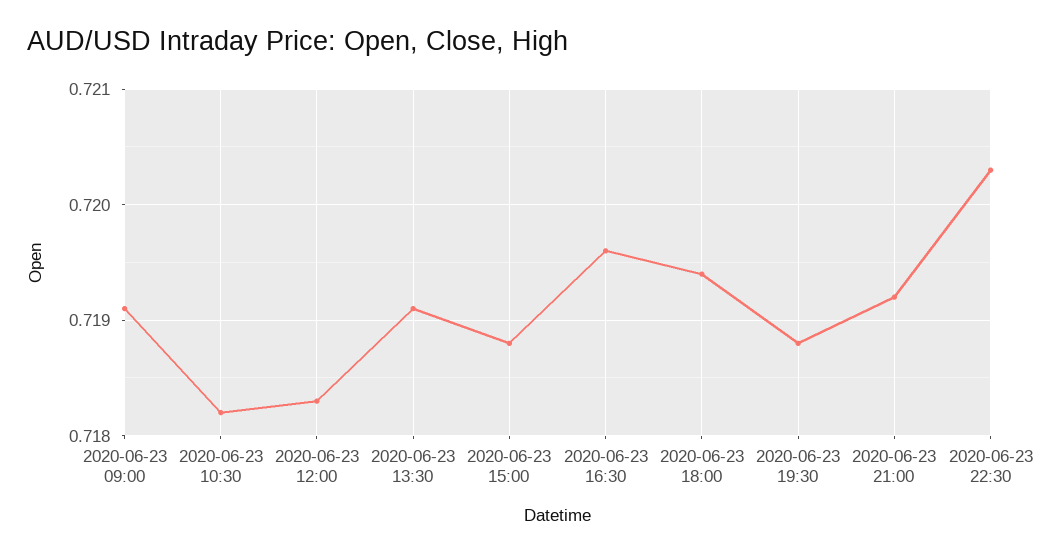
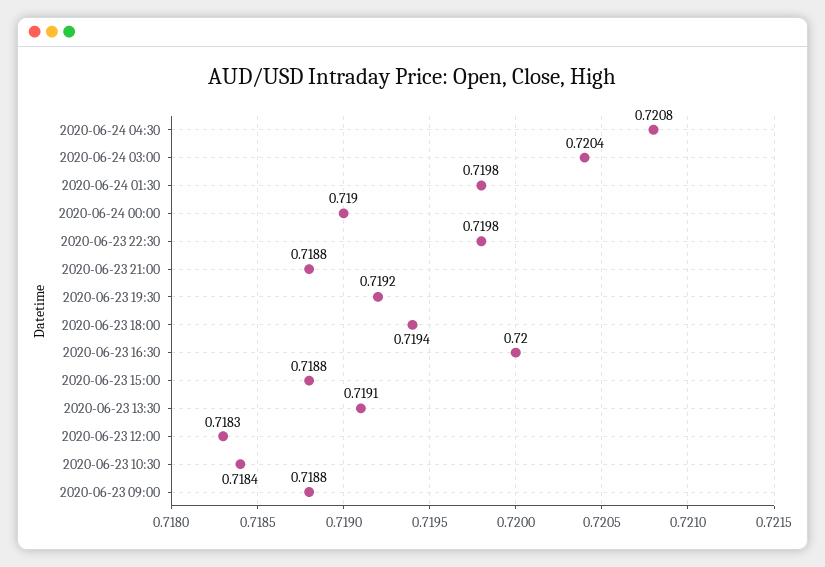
2020-06-23 09:00: 0.7191 -> 0.7188
2020-06-23 10:30: 0.7182 -> 0.7184
2020-06-23 16:30: 0.7196 -> 0.72
2020-06-23 19:30: 0.7188 -> 0.7192
2020-06-23 21:00: 0.7192 -> 0.7188
2020-06-23 22:30: 0.7203 -> 0.7198
2020-06-24 04:30: none -> 0.7208
2020-06-24 03:00: none -> 0.7204
2020-06-24 01:30: none -> 0.7198
2020-06-24 00:00: none -> 0.719

